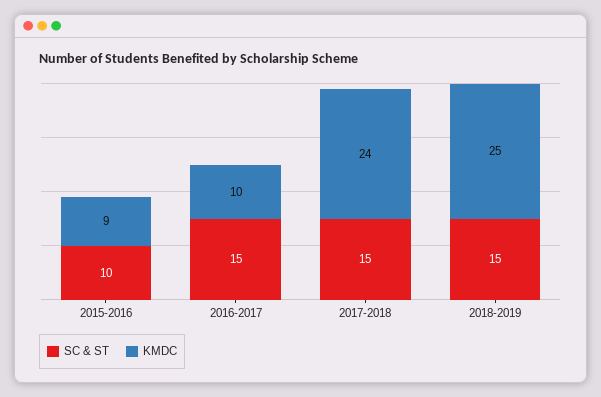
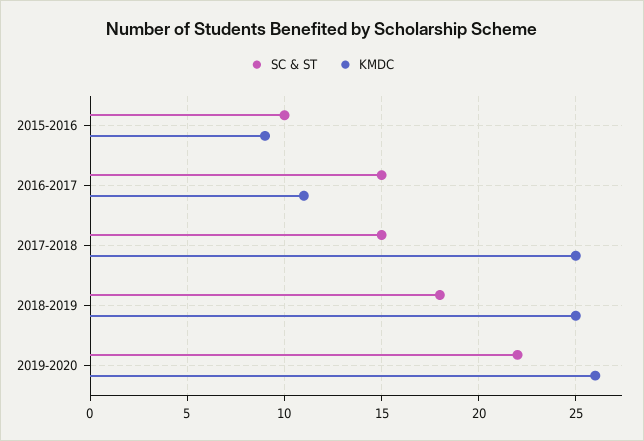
KMDC, 2016-2017: 10 -> 11
KMDC, 2017-2018: 24 -> 25
SC & ST, 2018-2019: 15 -> 18
SC & ST, 2019-2020: none -> 22
KMDC, 2019-2020: none -> 26

